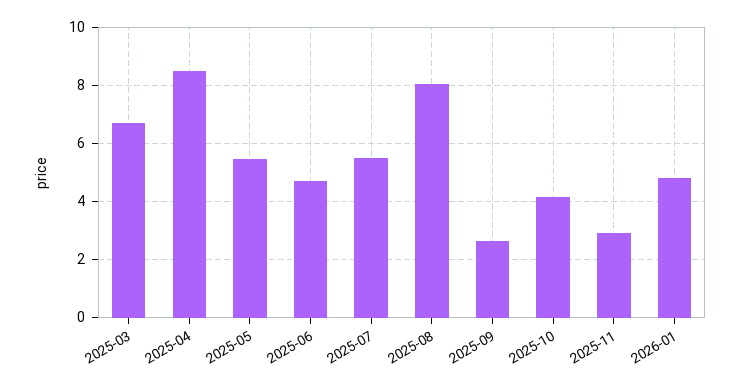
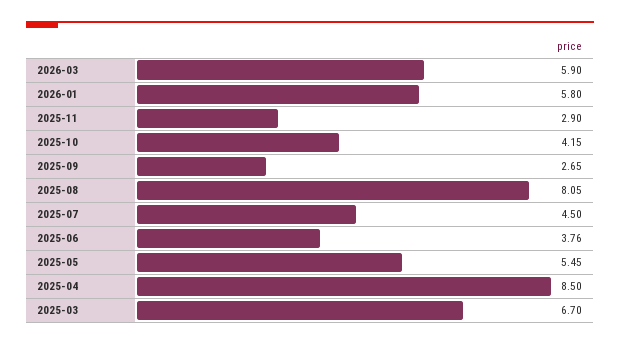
2025-06: 4.75 -> 3.76
2025-07: 5.5 -> 4.5
2026-01: 4.75 -> 5.8
2026-03: none -> 5.9

